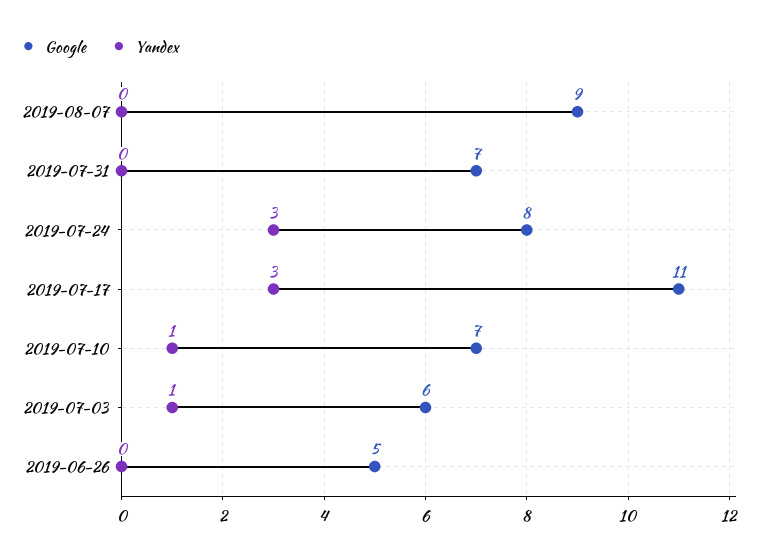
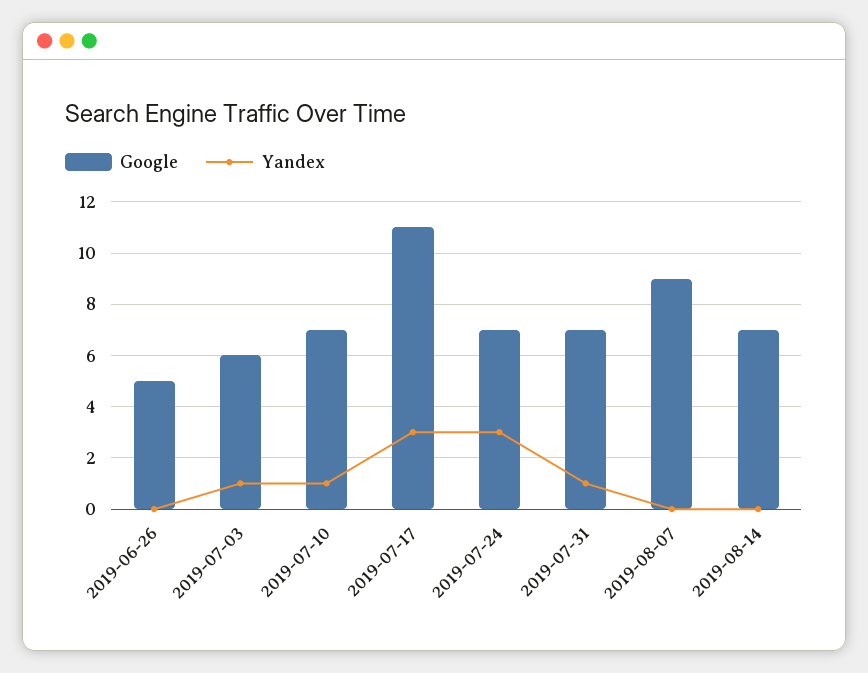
Yandex, 2019-07-31: 0 -> 1
Google, 2019-07-24: 8 -> 7
Google, 2019-08-14: none -> 7
Yandex, 2019-08-14: none -> 0

